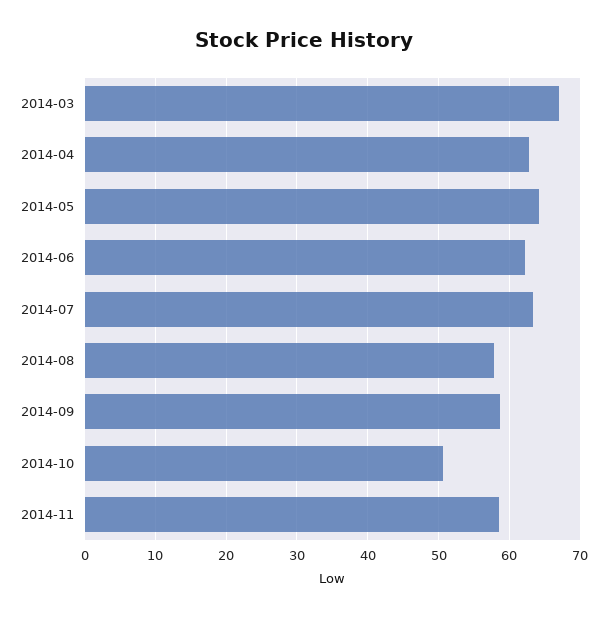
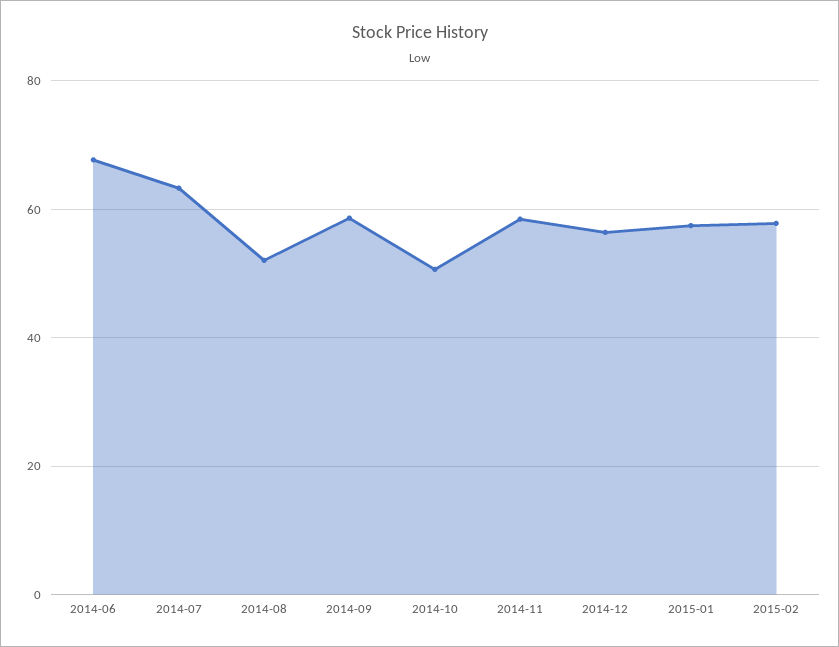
2014-03: 67 -> none
2014-04: 63 -> none
2014-05: 64 -> none
2014-06: 62 -> 68
2014-08: 58 -> 52
2014-12: none -> 56
2015-01: none -> 58
2015-02: none -> 58

